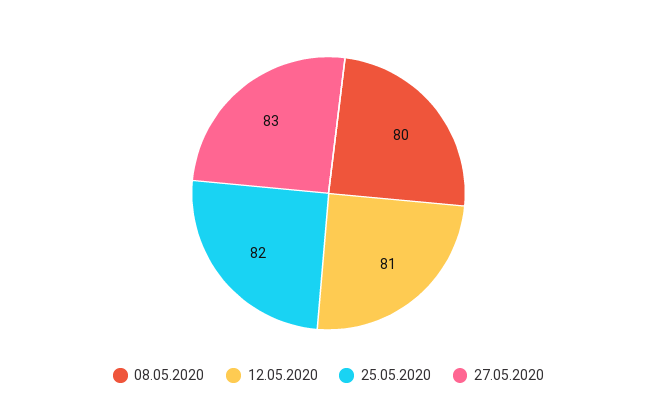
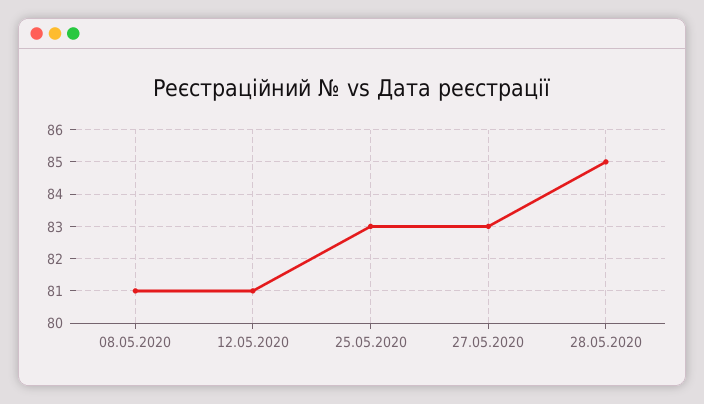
08.05.2020: 80 -> 81
25.05.2020: 82 -> 83
28.05.2020: none -> 85

